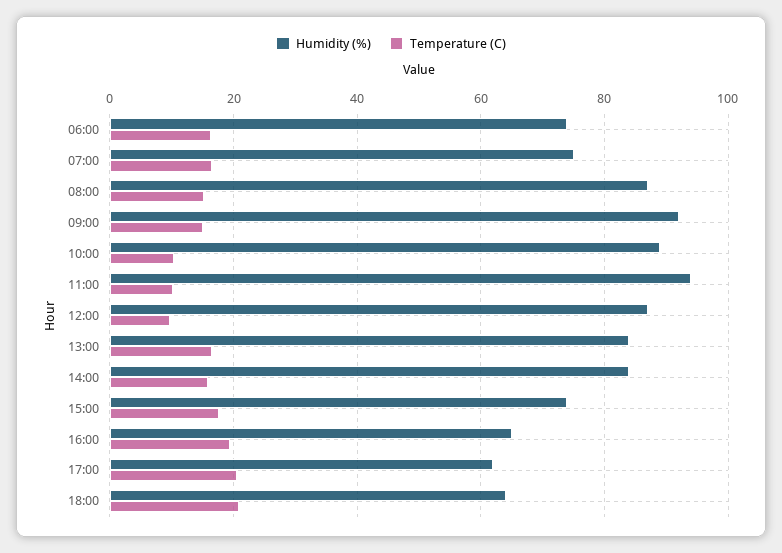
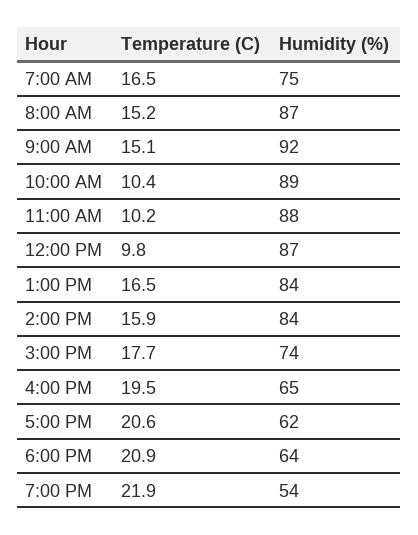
Humidity (%), 06:00: 74 -> none
Temperature (C), 06:00: 16 -> none
Humidity (%), 11:00: 94 -> 88
Temperature (C), 7:00 PM: none -> 21.9
Humidity (%), 7:00 PM: none -> 54

